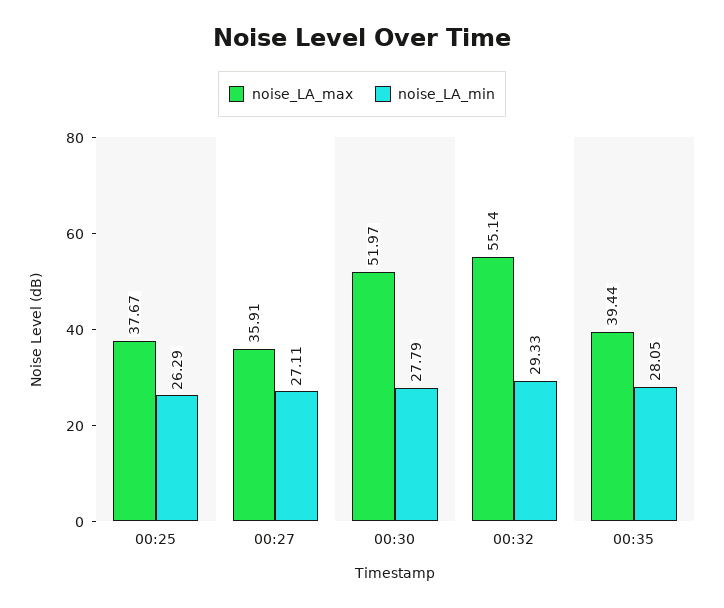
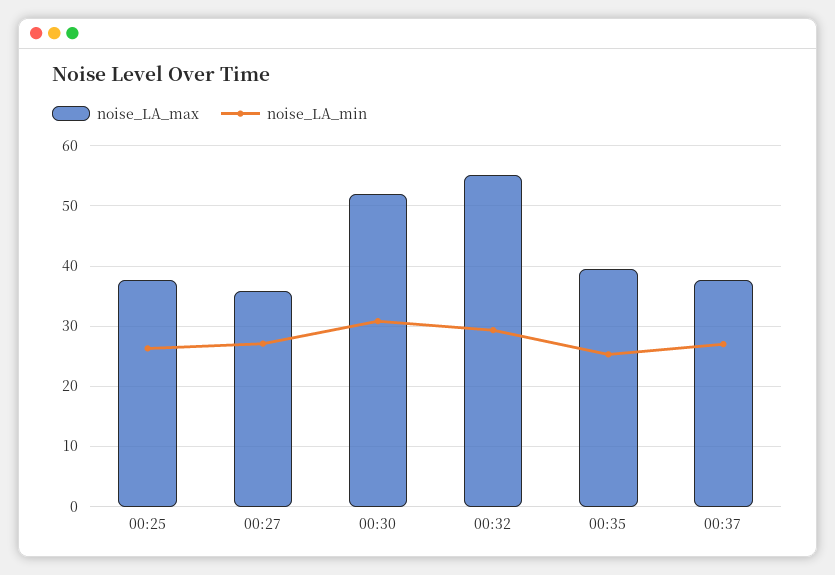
noise_LA_min, 00:30: 27.79 -> 31
noise_LA_min, 00:35: 28.05 -> 25
noise_LA_max, 00:37: none -> 38
noise_LA_min, 00:37: none -> 27

